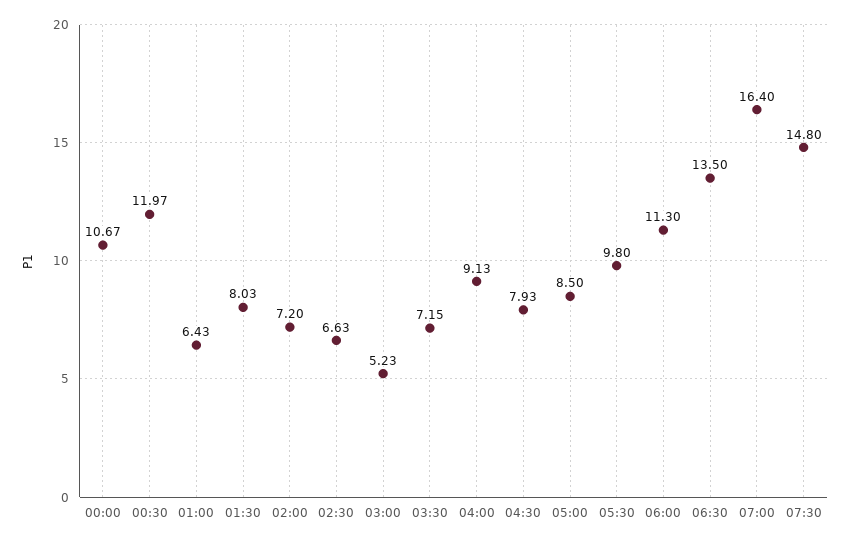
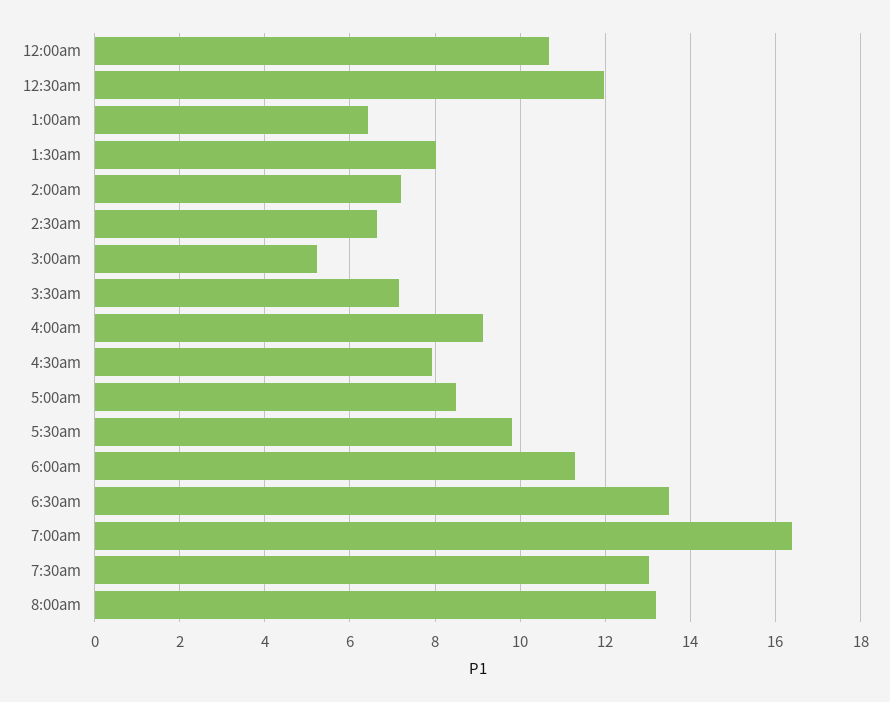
07:30: 14.8 -> 13
8:00am: none -> 13.2

